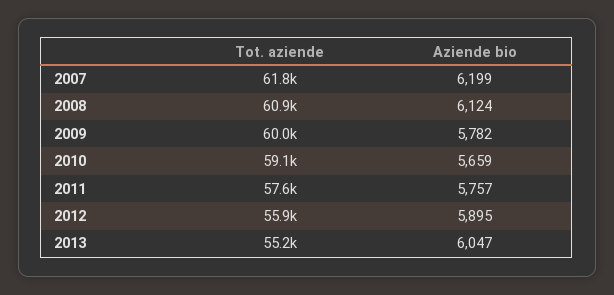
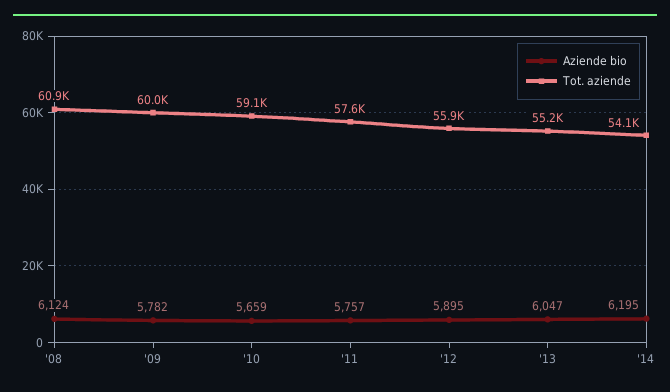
Tot. aziende, 2007: 61800 -> none
Aziende bio, 2007: 6199 -> none
Aziende bio, '14: none -> 6195
Tot. aziende, '14: none -> 54100

